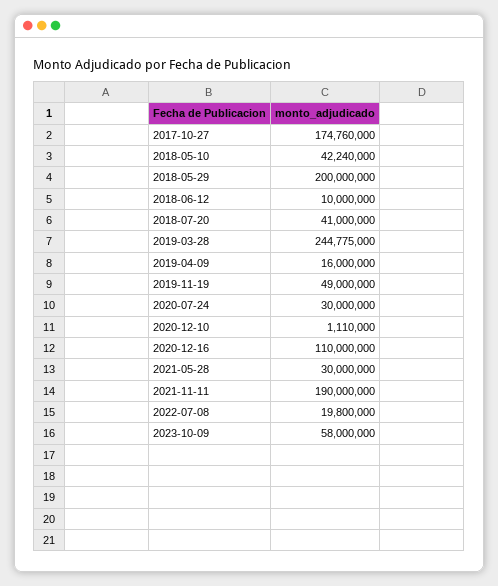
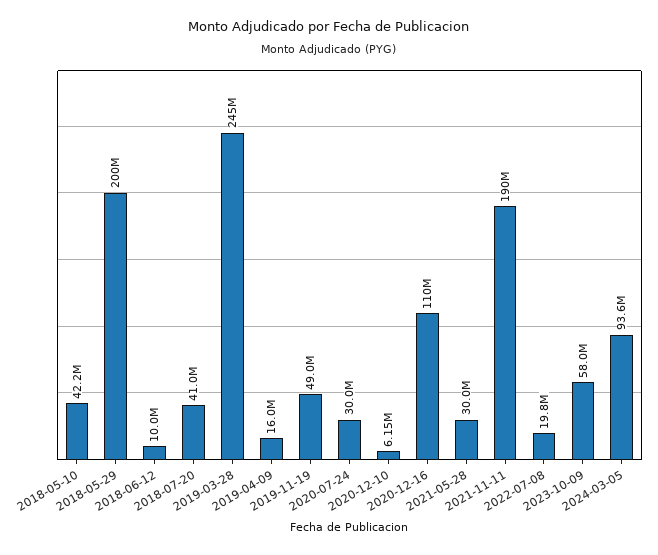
2017-10-27: 174760000 -> none
2020-12-10: 1110000 -> 6150000
2024-03-05: none -> 93600000

